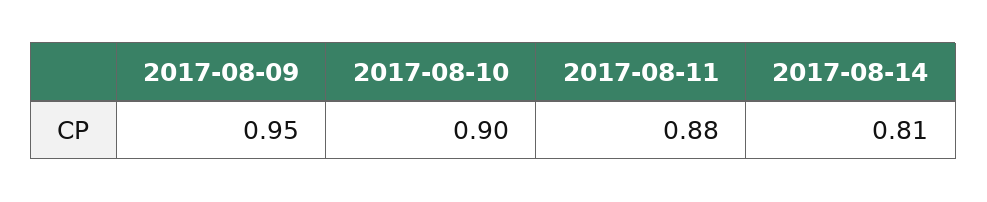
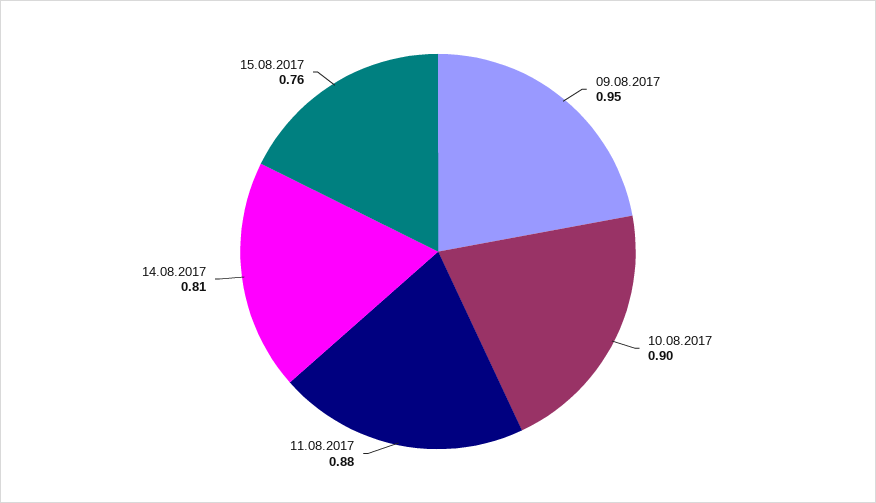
15.08.2017: none -> 0.76

